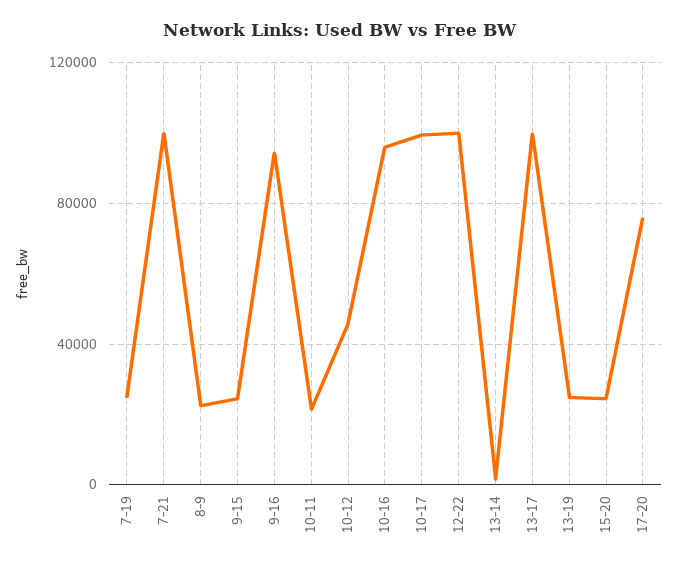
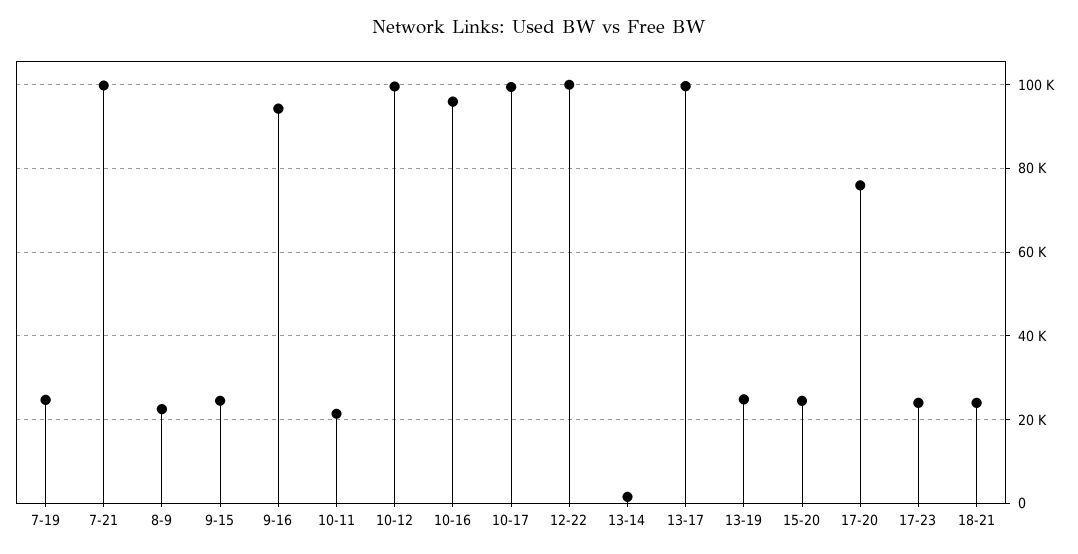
10-12: 45000 -> 100000
17-23: none -> 24000
18-21: none -> 24000

